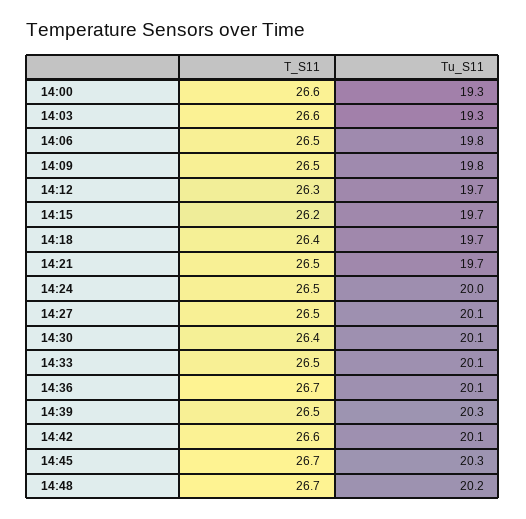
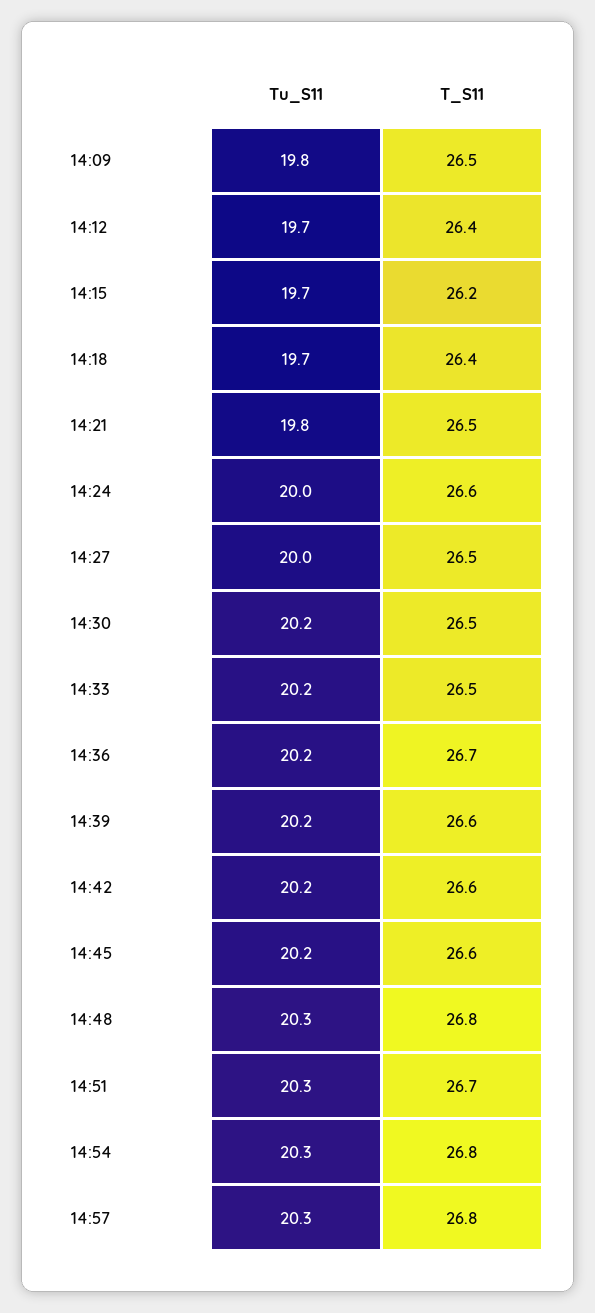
T_S11, 14:00: 26.6 -> none
Tu_S11, 14:00: 19.3 -> none
T_S11, 14:03: 26.6 -> none
Tu_S11, 14:03: 19.3 -> none
T_S11, 14:06: 26.5 -> none
Tu_S11, 14:06: 19.8 -> none
T_S11, 14:12: 26.3 -> 26.4
Tu_S11, 14:21: 19.7 -> 19.8
T_S11, 14:24: 26.5 -> 26.6
Tu_S11, 14:27: 20.1 -> 20
T_S11, 14:30: 26.4 -> 26.5
Tu_S11, 14:30: 20.1 -> 20.2
Tu_S11, 14:33: 20.1 -> 20.2
Tu_S11, 14:36: 20.1 -> 20.2
T_S11, 14:39: 26.5 -> 26.6
Tu_S11, 14:39: 20.3 -> 20.2
Tu_S11, 14:42: 20.1 -> 20.2
T_S11, 14:45: 26.7 -> 26.6
Tu_S11, 14:45: 20.3 -> 20.2
T_S11, 14:48: 26.7 -> 26.8
Tu_S11, 14:48: 20.2 -> 20.3
Tu_S11, 14:51: none -> 20.3
T_S11, 14:51: none -> 26.7
Tu_S11, 14:54: none -> 20.3
T_S11, 14:54: none -> 26.8
Tu_S11, 14:57: none -> 20.3
T_S11, 14:57: none -> 26.8

